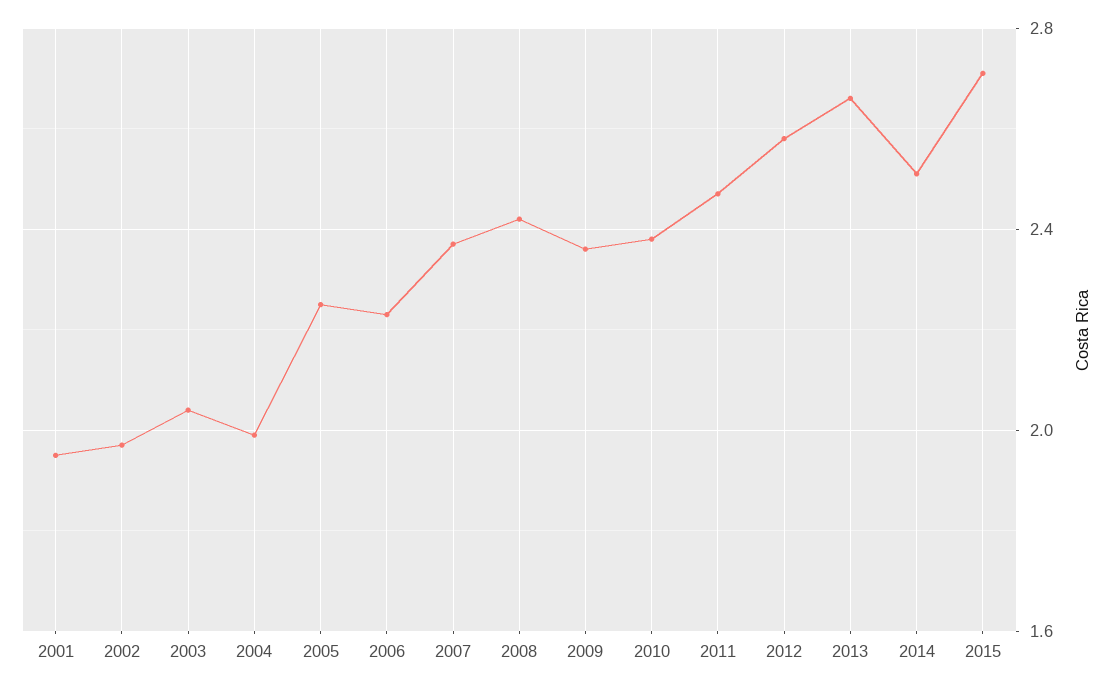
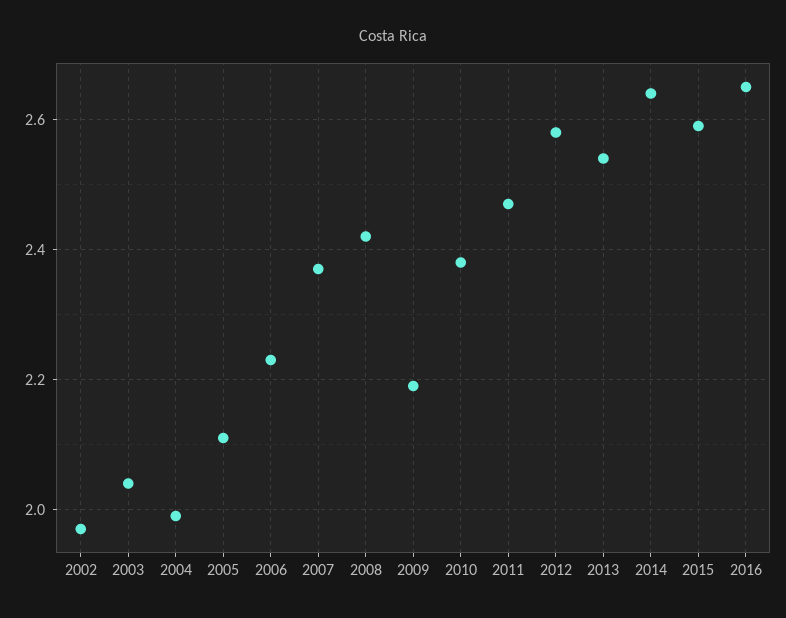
2001: 1.95 -> none
2005: 2.25 -> 2.1
2009: 2.35 -> 2.2
2013: 2.65 -> 2.55
2014: 2.5 -> 2.65
2015: 2.7 -> 2.6
2016: none -> 2.65

